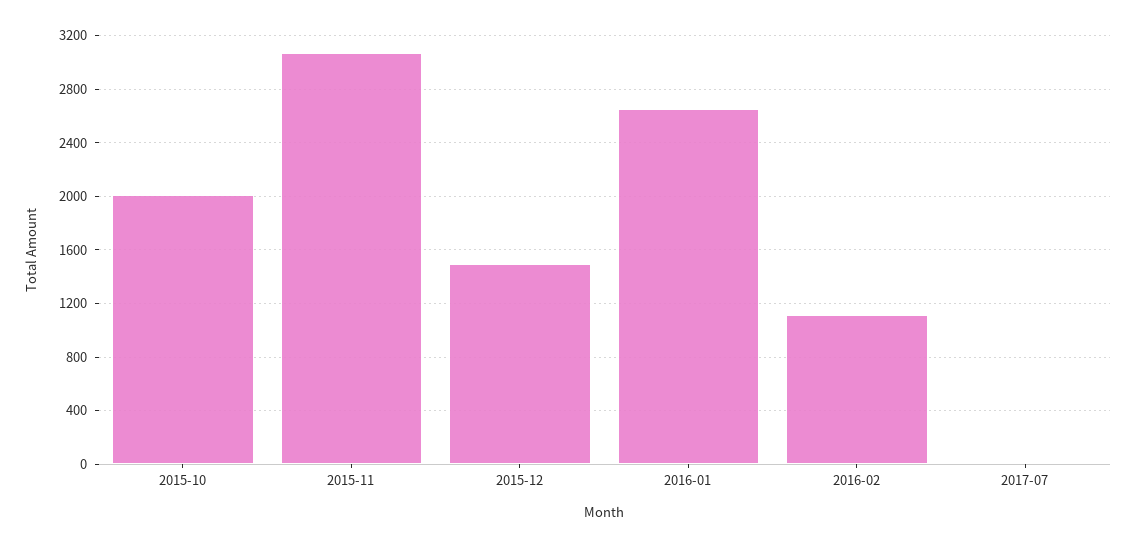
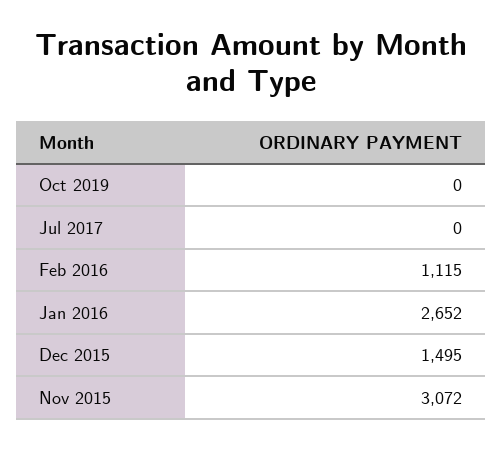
2015-10: 2000 -> none
Oct 2019: none -> 0

